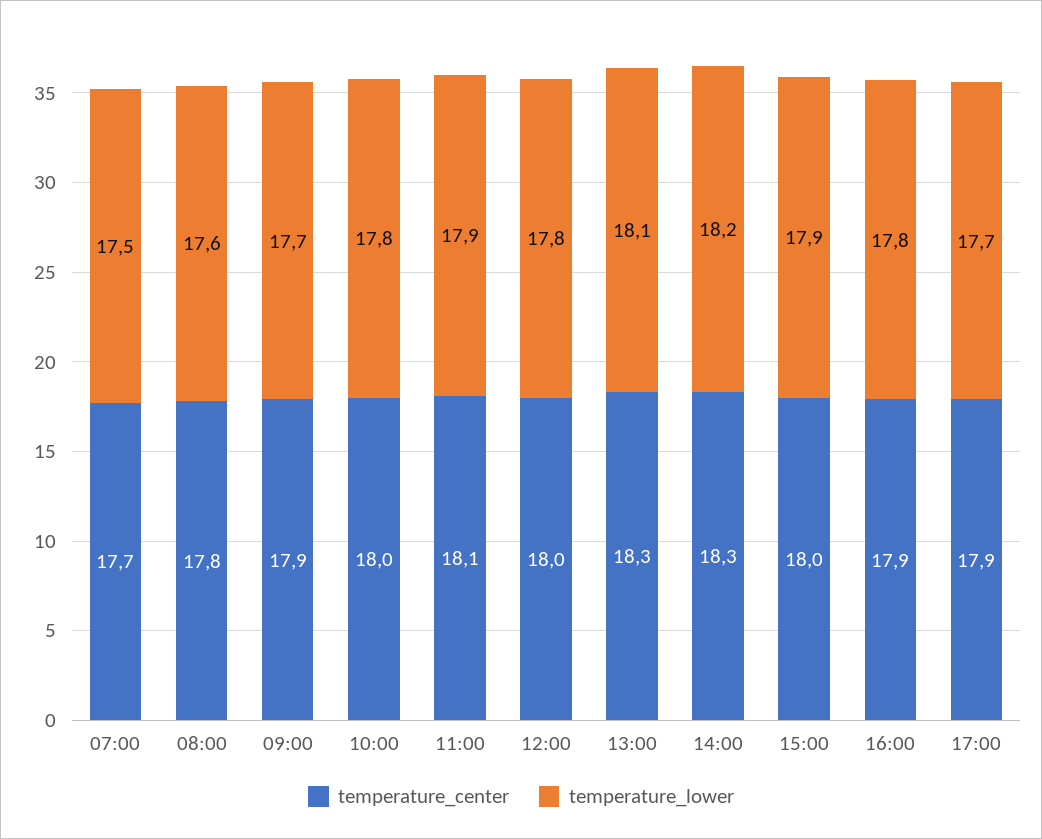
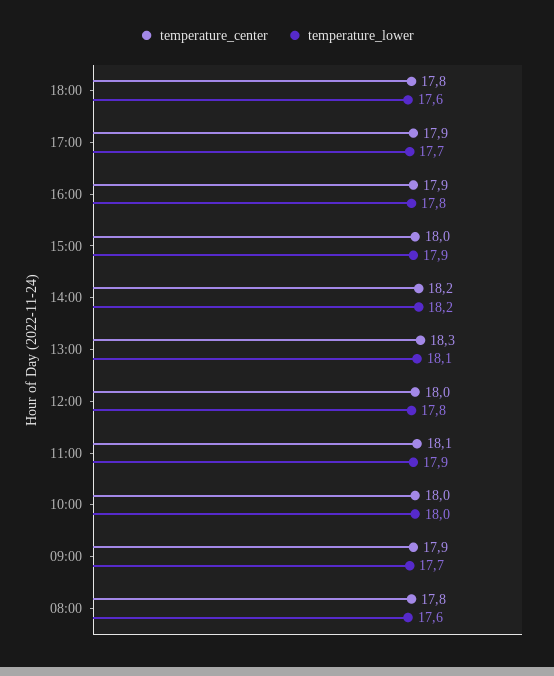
temperature_center, 07:00: 17.7 -> none
temperature_lower, 07:00: 17.5 -> none
temperature_lower, 10:00: 17.8 -> 18
temperature_center, 14:00: 18.3 -> 18.2
temperature_center, 18:00: none -> 17.8
temperature_lower, 18:00: none -> 17.6

